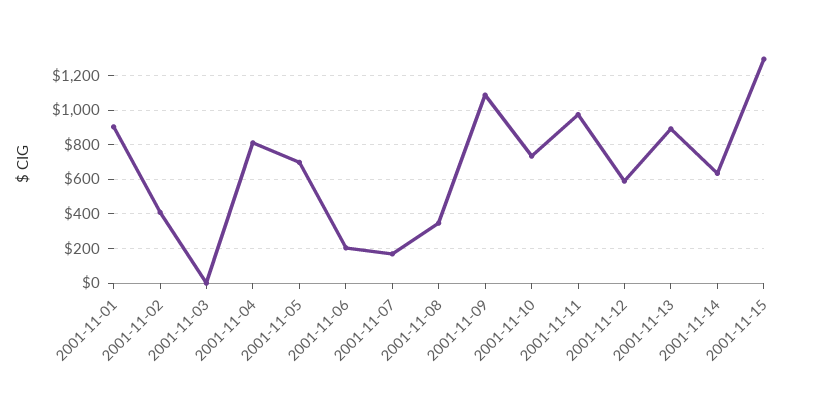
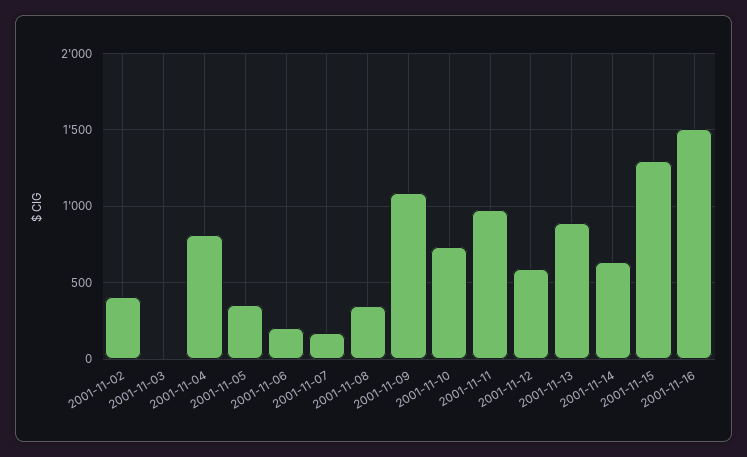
2001-11-01: 900 -> none
2001-11-05: 700 -> 350
2001-11-16: none -> 1500

